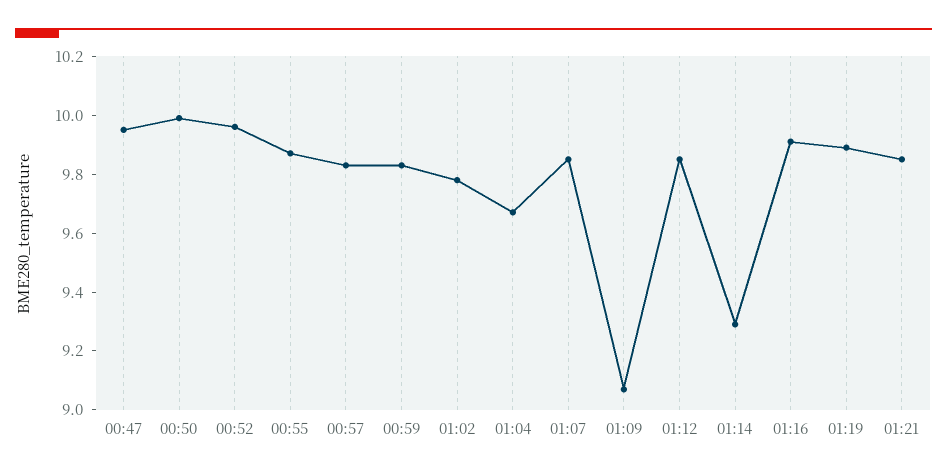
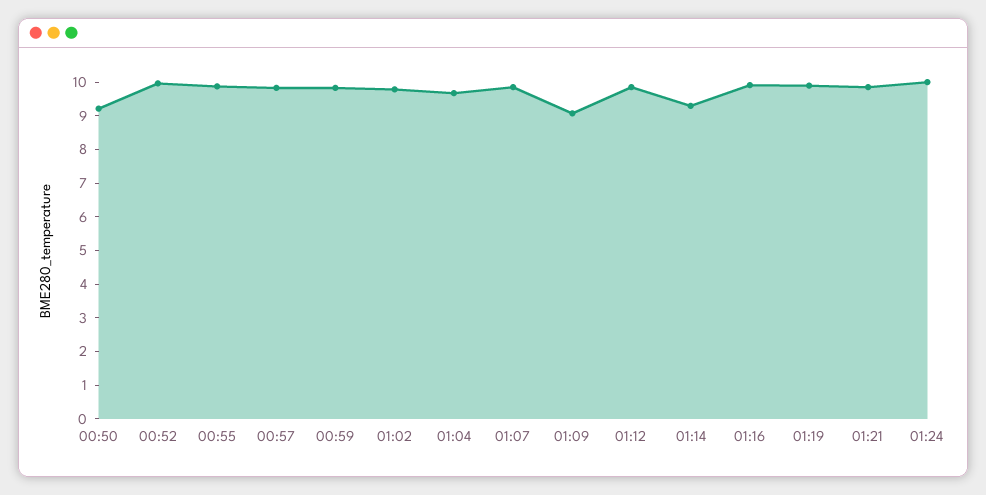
00:47: 9.95 -> none
00:50: 10 -> 9.25
01:24: none -> 10

